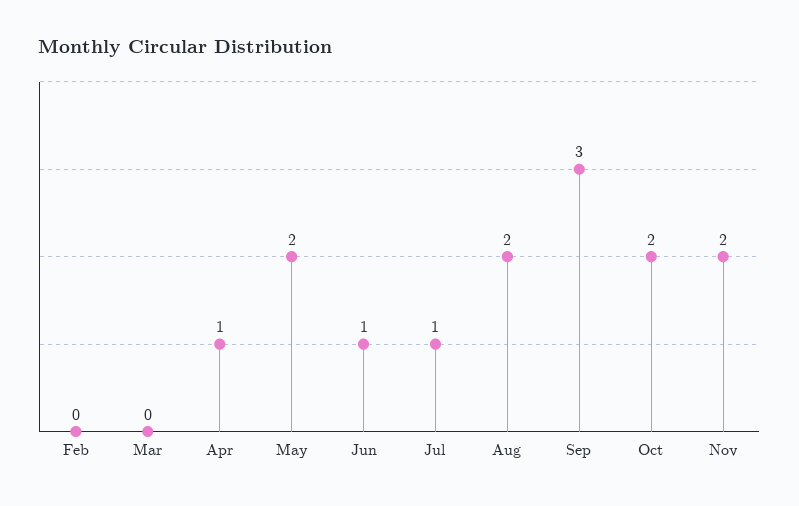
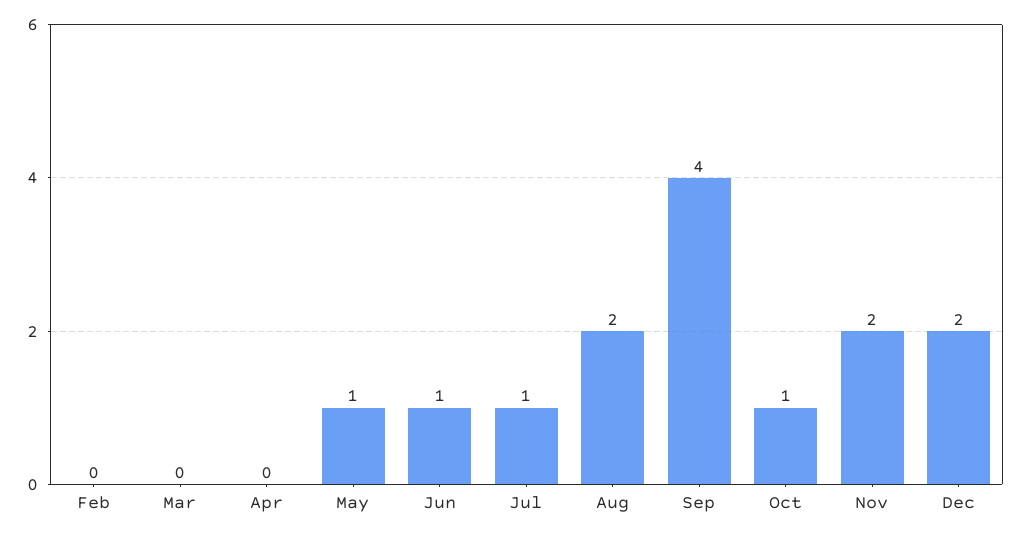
Apr: 1 -> 0
May: 2 -> 1
Sep: 3 -> 4
Oct: 2 -> 1
Dec: none -> 2

